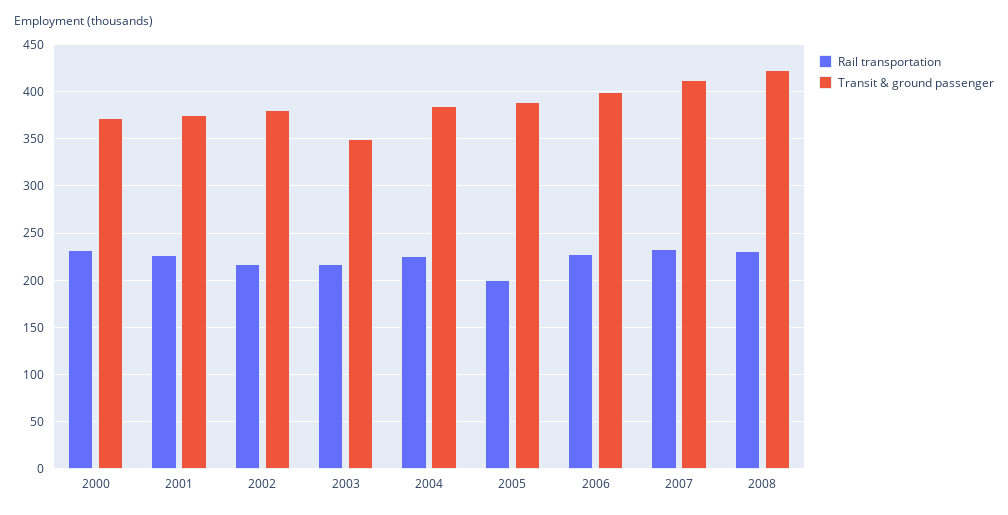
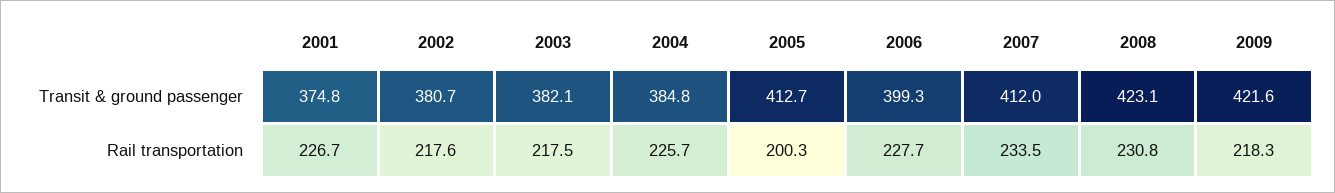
Rail transportation, 2000: 230 -> none
Transit & ground passenger, 2000: 370 -> none
Transit & ground passenger, 2003: 350 -> 382.1
Transit & ground passenger, 2005: 390 -> 412.7
Transit & ground passenger, 2009: none -> 421.6
Rail transportation, 2009: none -> 218.3

